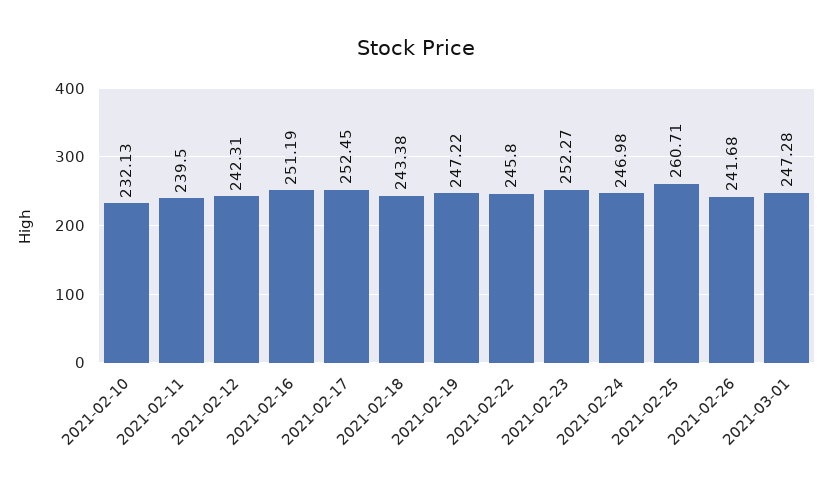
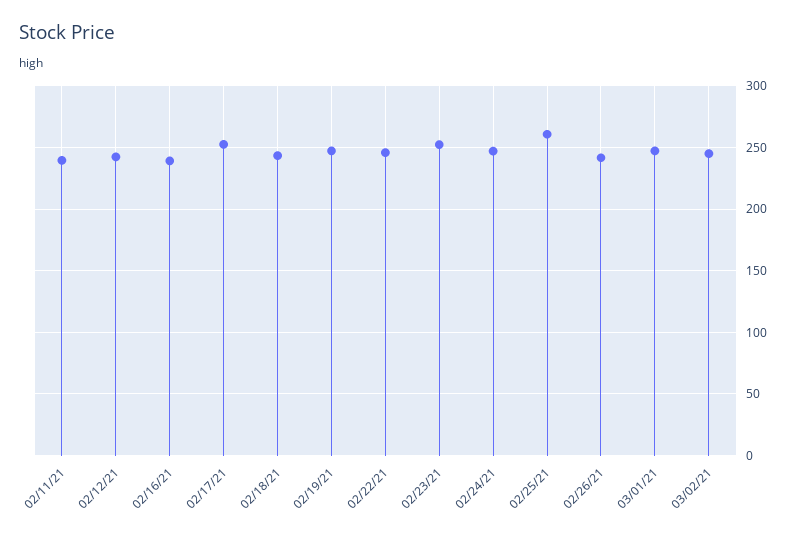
2021-02-10: 232.13 -> none
2021-02-16: 251.19 -> 240
03/02/21: none -> 245

